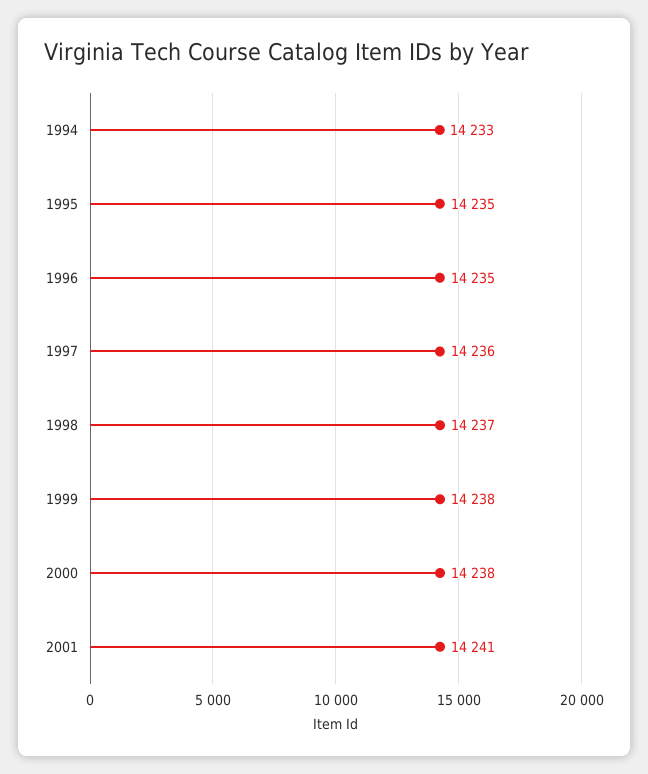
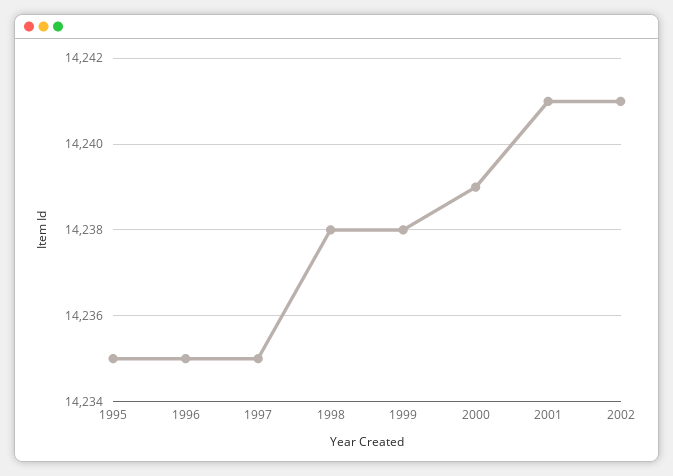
1994: 14233 -> none
1997: 14236 -> 14235
1998: 14237 -> 14238
2000: 14238 -> 14239
2002: none -> 14241

